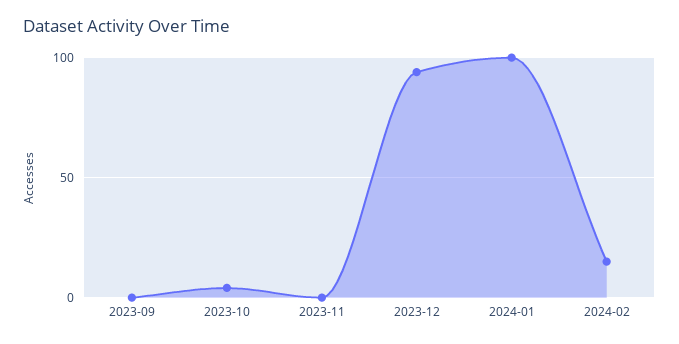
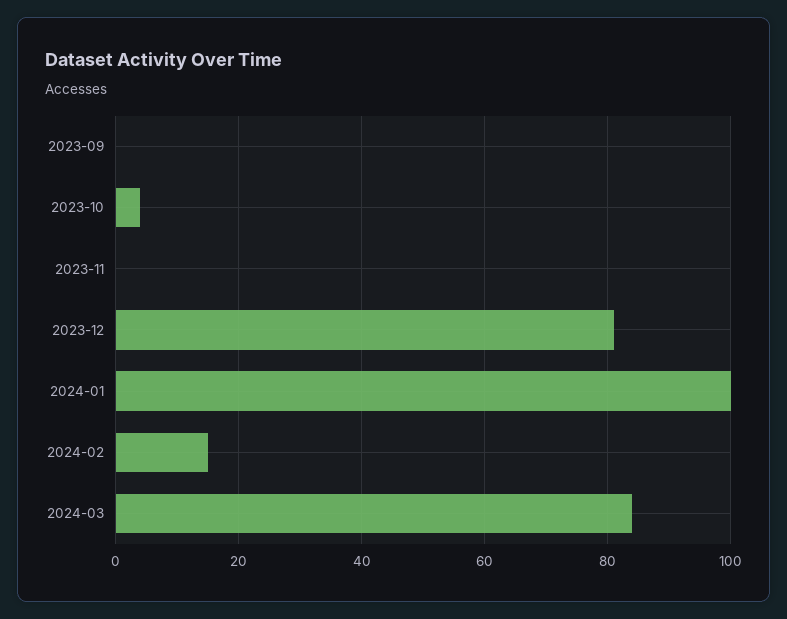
2023-12: 95 -> 80
2024-03: none -> 85

